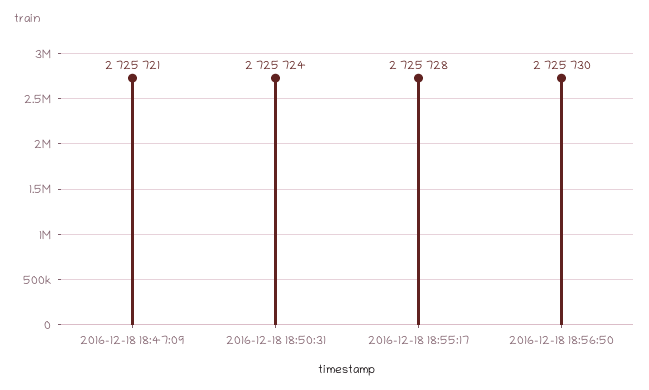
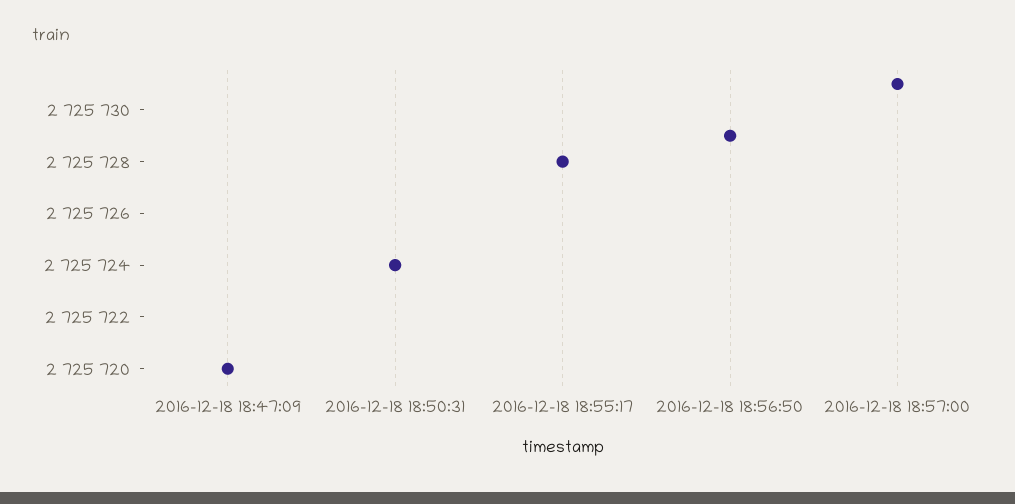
2016-12-18 18:47:09: 2725721 -> 2725720
2016-12-18 18:56:50: 2725730 -> 2725729
2016-12-18 18:57:00: none -> 2725731

